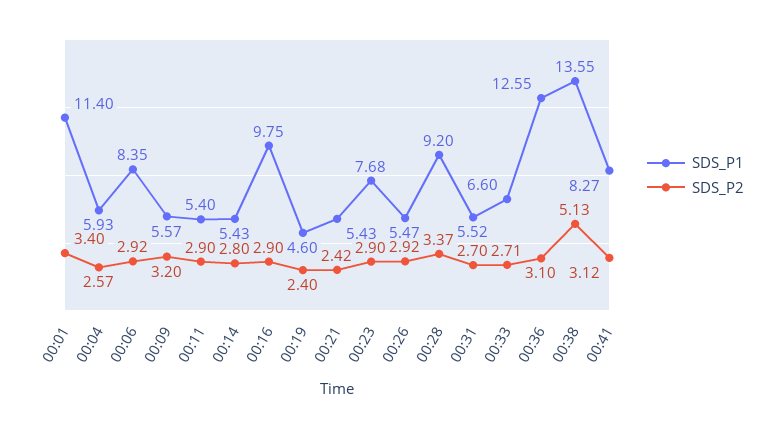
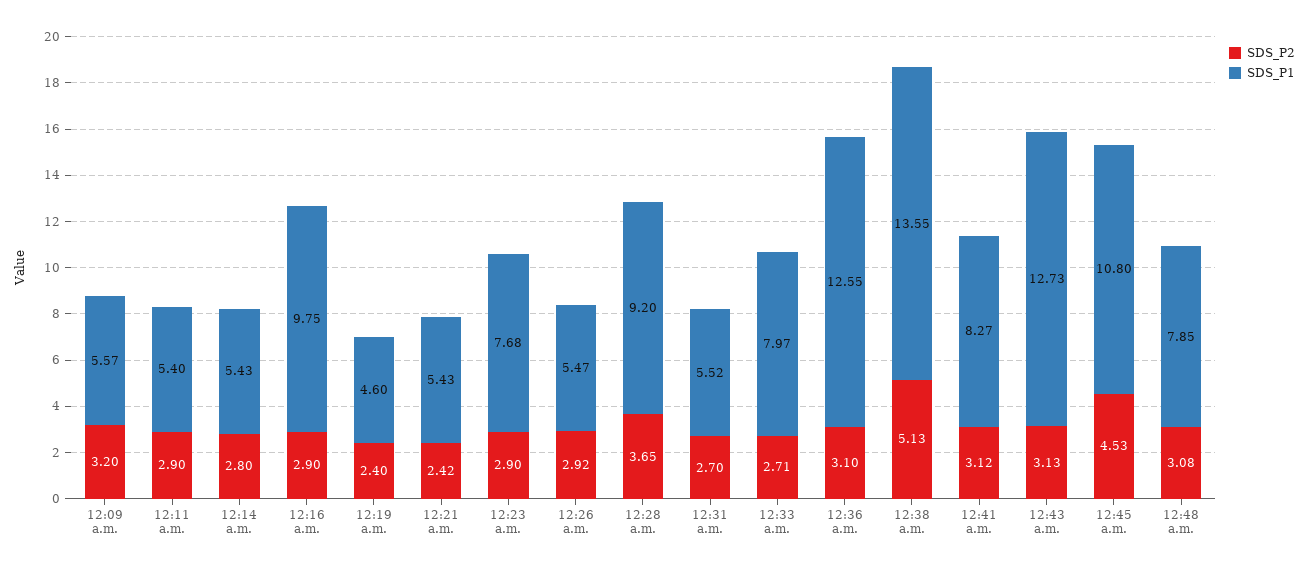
SDS_P1, 00:01: 11.4 -> none
SDS_P2, 00:01: 3.4 -> none
SDS_P1, 00:04: 5.93 -> none
SDS_P2, 00:04: 2.57 -> none
SDS_P1, 00:06: 8.35 -> none
SDS_P2, 00:06: 2.92 -> none
SDS_P2, 00:28: 3.37 -> 3.65
SDS_P1, 00:33: 6.6 -> 7.97
SDS_P2, 12:43 a.m.: none -> 3.13
SDS_P1, 12:43 a.m.: none -> 12.73
SDS_P2, 12:45 a.m.: none -> 4.53
SDS_P1, 12:45 a.m.: none -> 10.8
SDS_P2, 12:48 a.m.: none -> 3.08
SDS_P1, 12:48 a.m.: none -> 7.85

